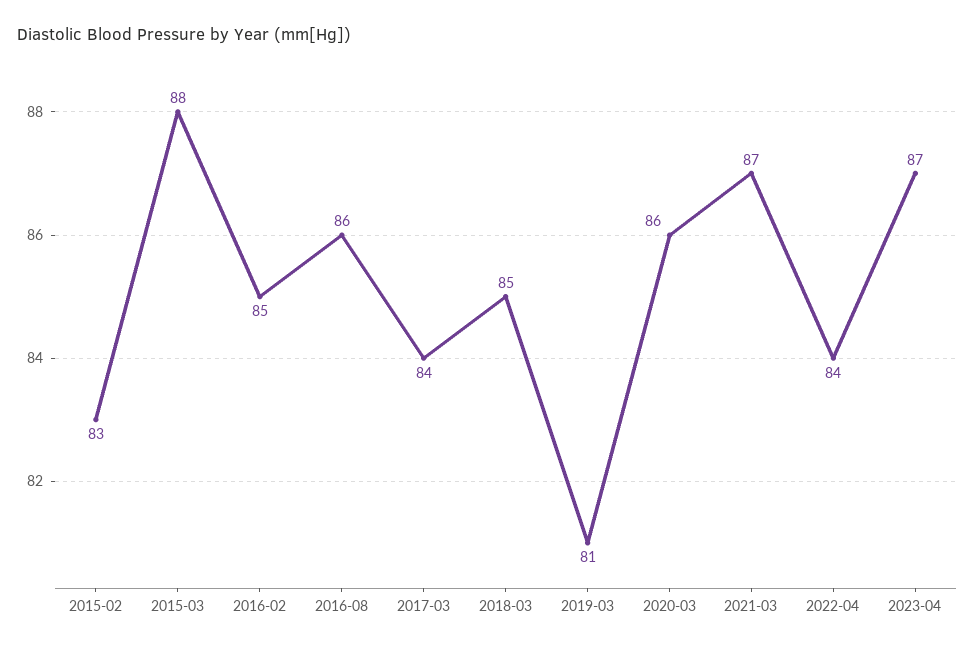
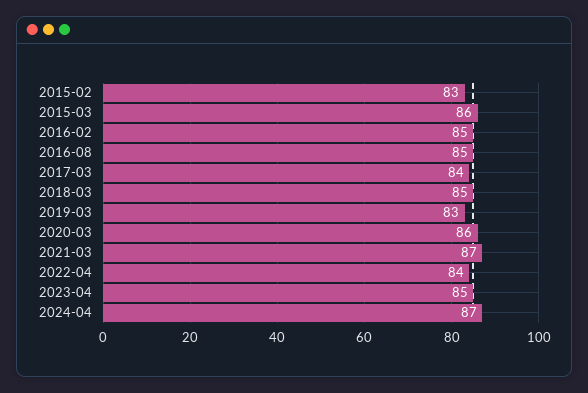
2015-03: 88 -> 86
2016-08: 86 -> 85
2019-03: 81 -> 83
2023-04: 87 -> 85
2024-04: none -> 87

